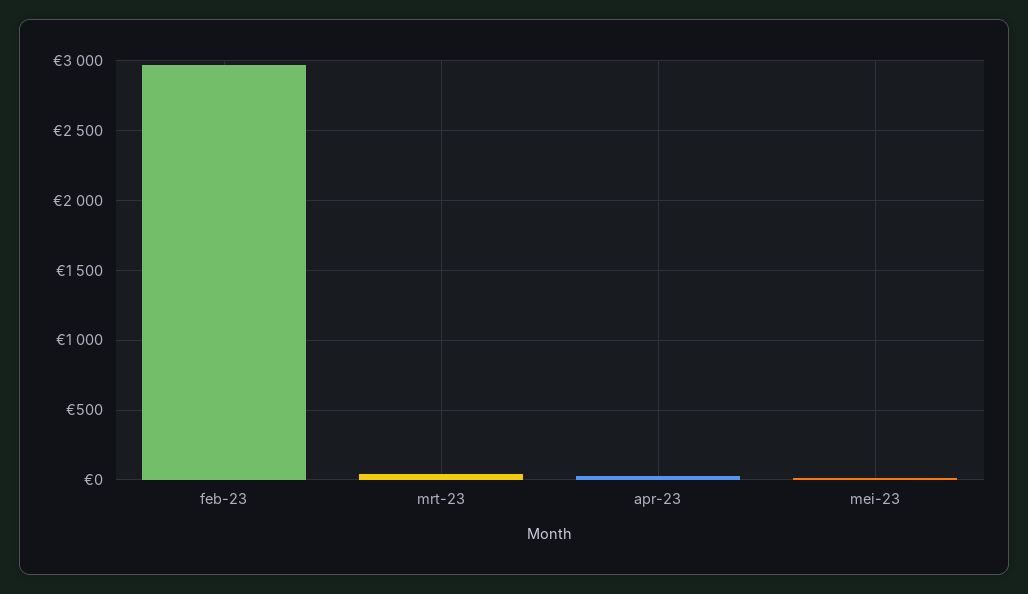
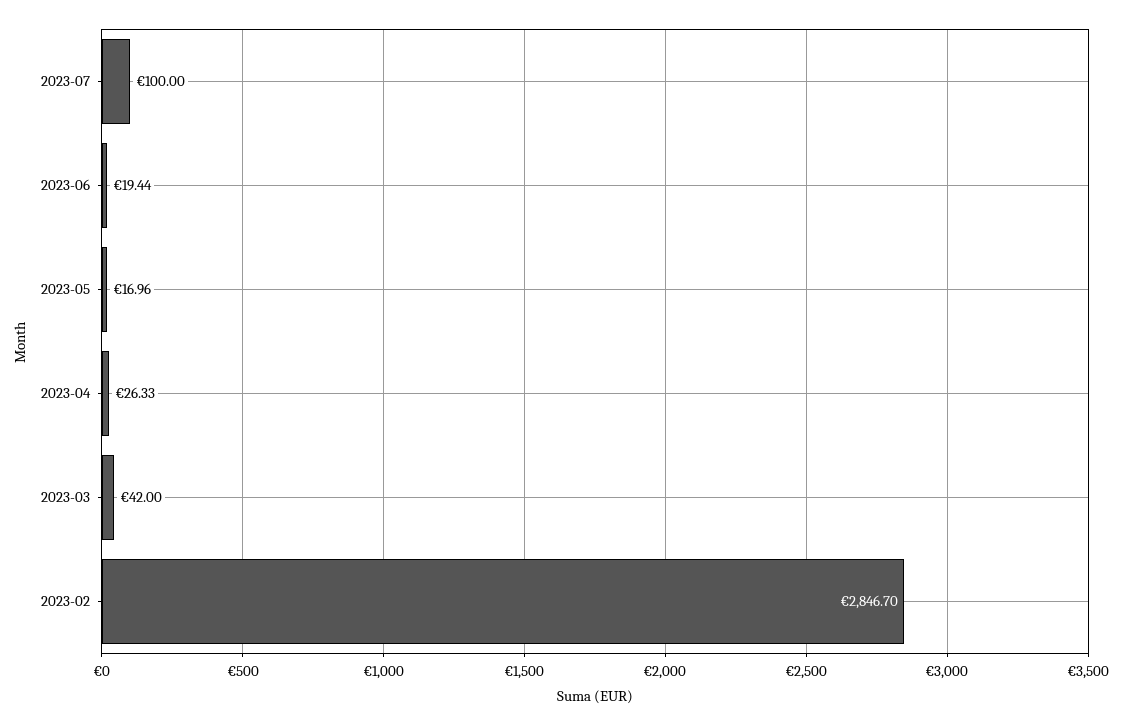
feb-23: 2950 -> 2846.7
2023-07: none -> 100
2023-06: none -> 19.44

